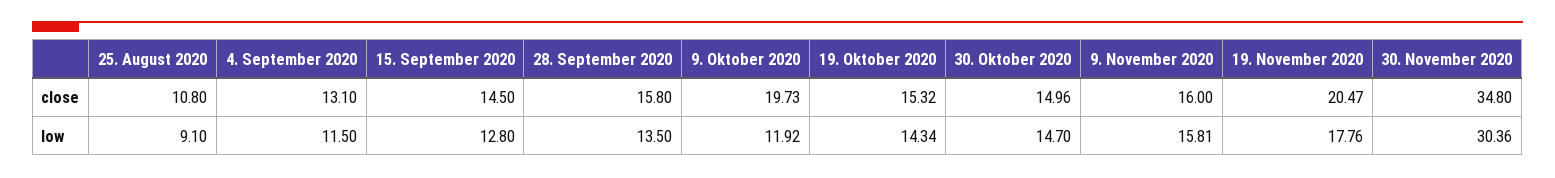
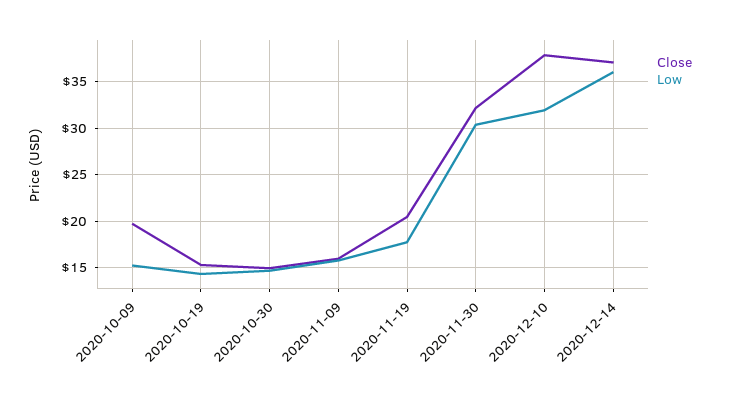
close, 25. August 2020: 10.8 -> none
close, 4. September 2020: 13.1 -> none
close, 15. September 2020: 14.5 -> none
close, 28. September 2020: 15.8 -> none
close, 30. November 2020: 34.8 -> 32
low, 25. August 2020: 9.1 -> none
low, 4. September 2020: 11.5 -> none
low, 15. September 2020: 12.8 -> none
low, 28. September 2020: 13.5 -> none
low, 9. Oktober 2020: 11.92 -> 15
close, 2020-12-10: none -> 38
low, 2020-12-10: none -> 32
close, 2020-12-14: none -> 37
low, 2020-12-14: none -> 36

